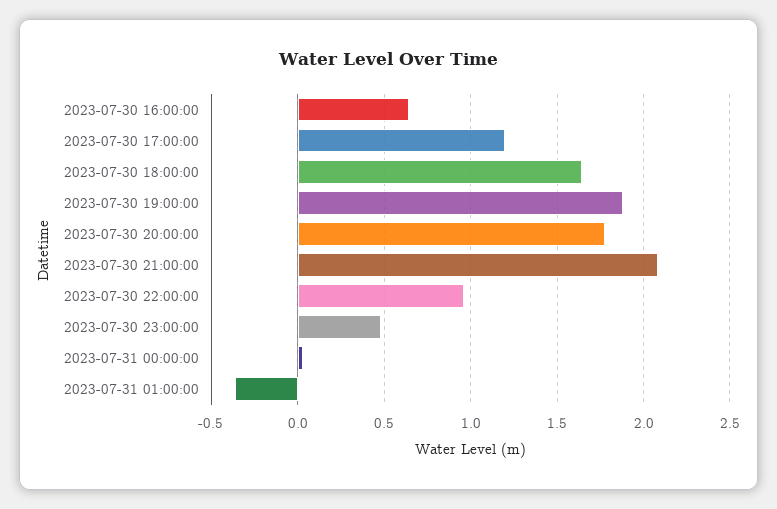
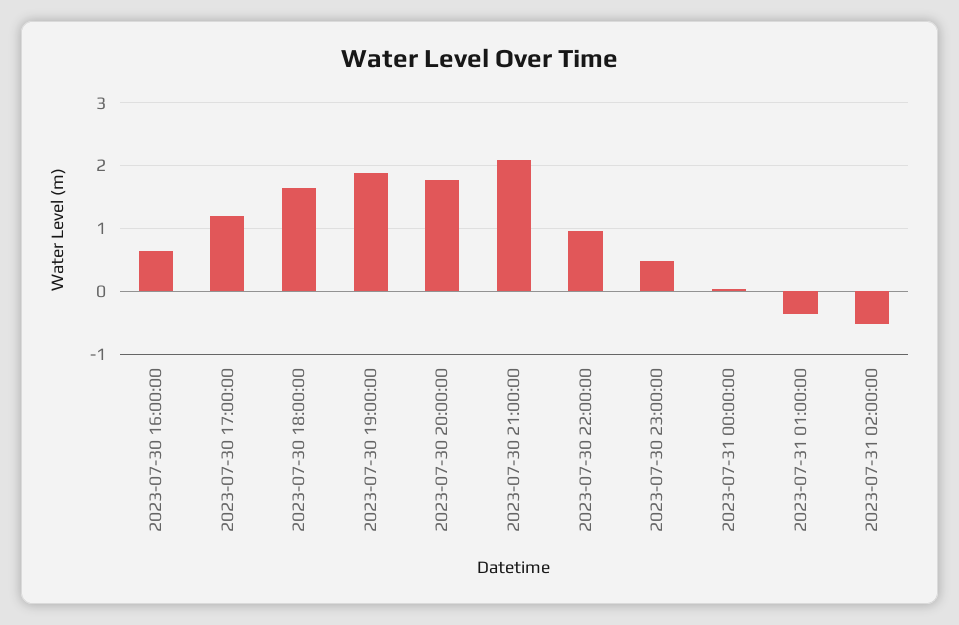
2023-07-31 02:00:00: none -> -0.5

